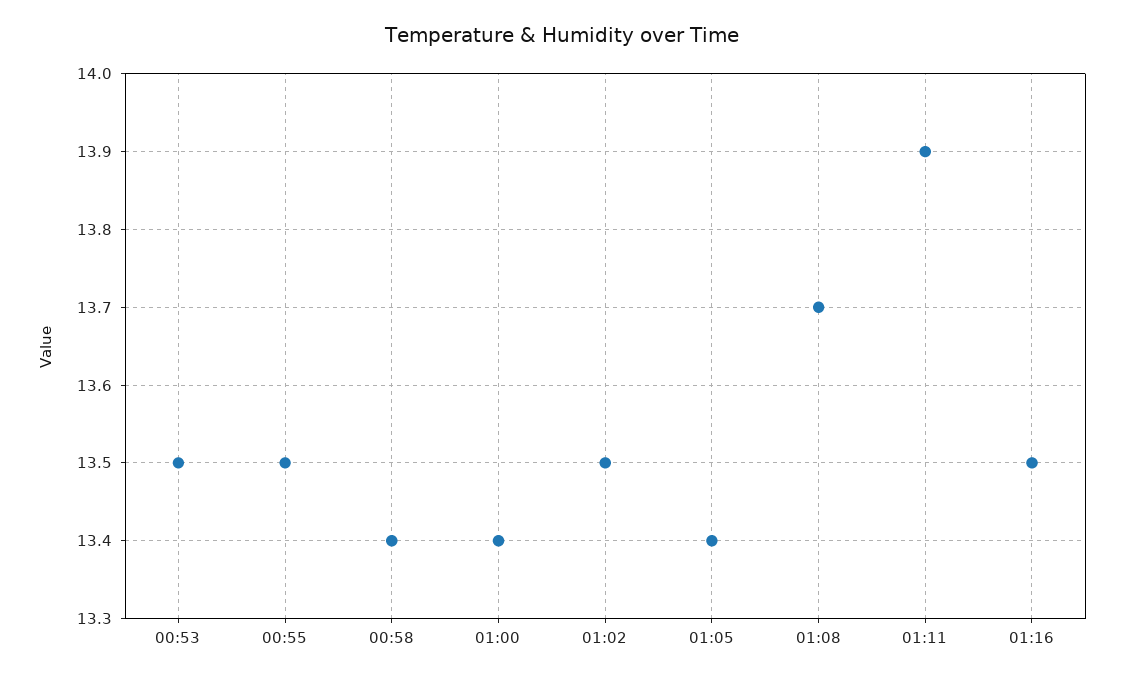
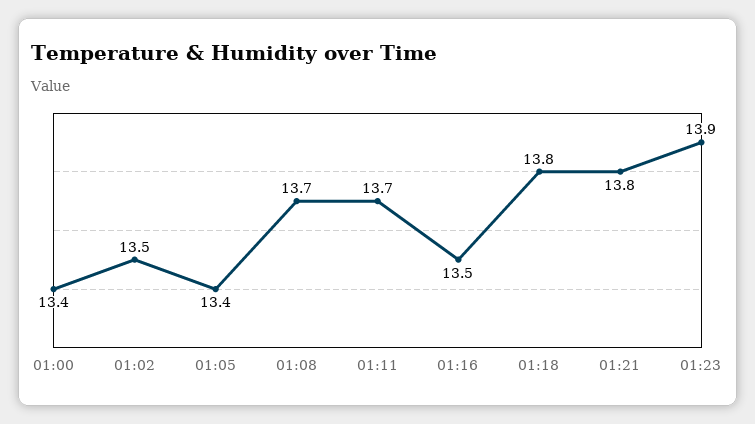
00:53: 13.5 -> none
00:55: 13.5 -> none
00:58: 13.4 -> none
01:11: 13.9 -> 13.7
01:18: none -> 13.8
01:21: none -> 13.8
01:23: none -> 13.9

